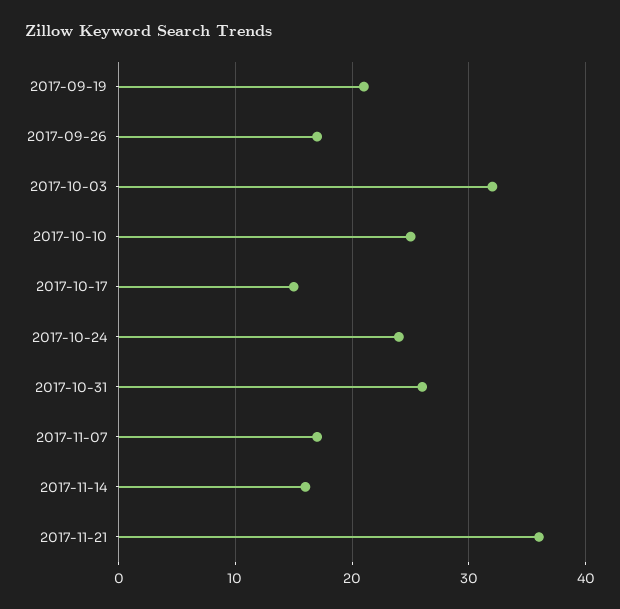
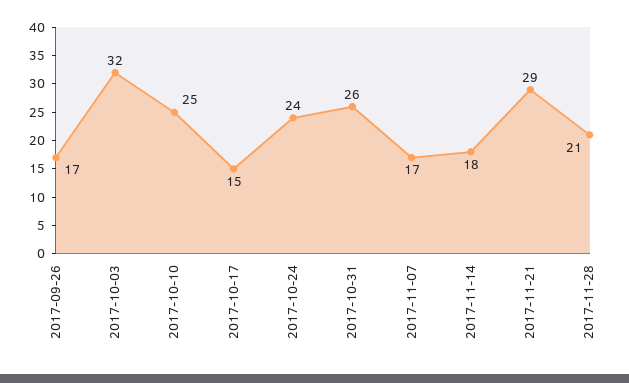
2017-09-19: 21 -> none
2017-11-14: 16 -> 18
2017-11-21: 36 -> 29
2017-11-28: none -> 21

